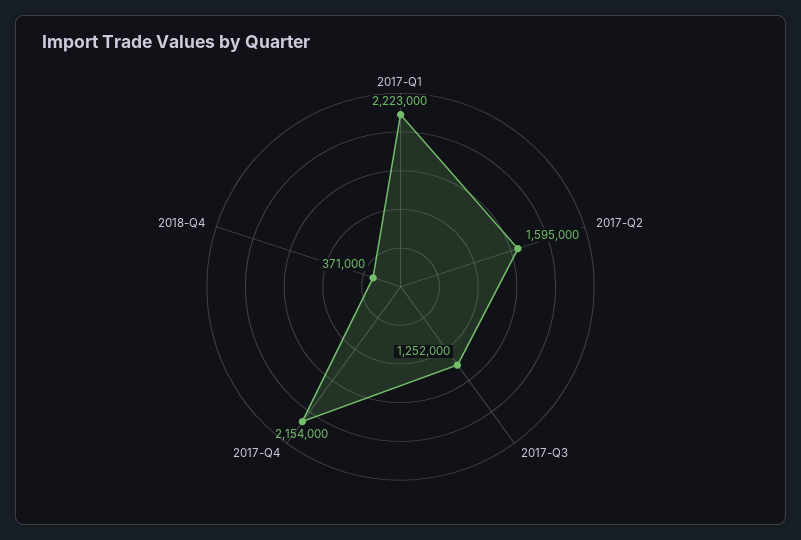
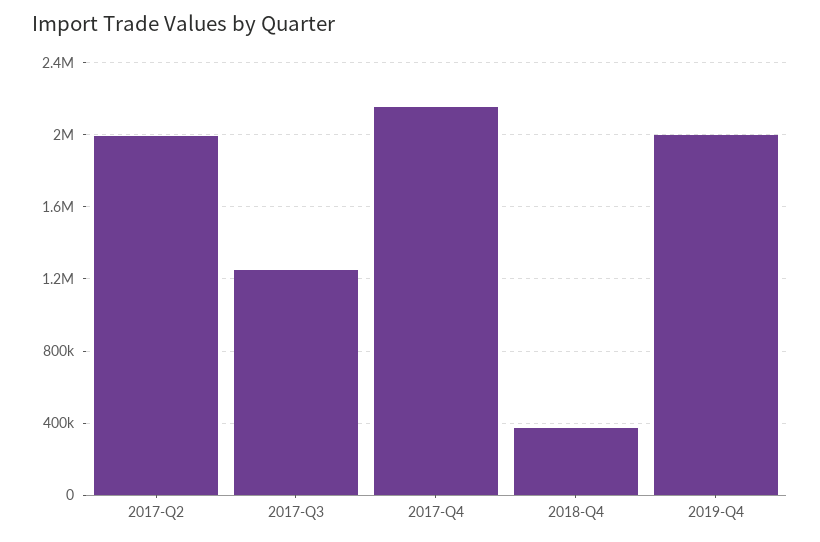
2017-Q1: 2223000 -> none
2017-Q2: 1595000 -> 2000000
2019-Q4: none -> 2000000

